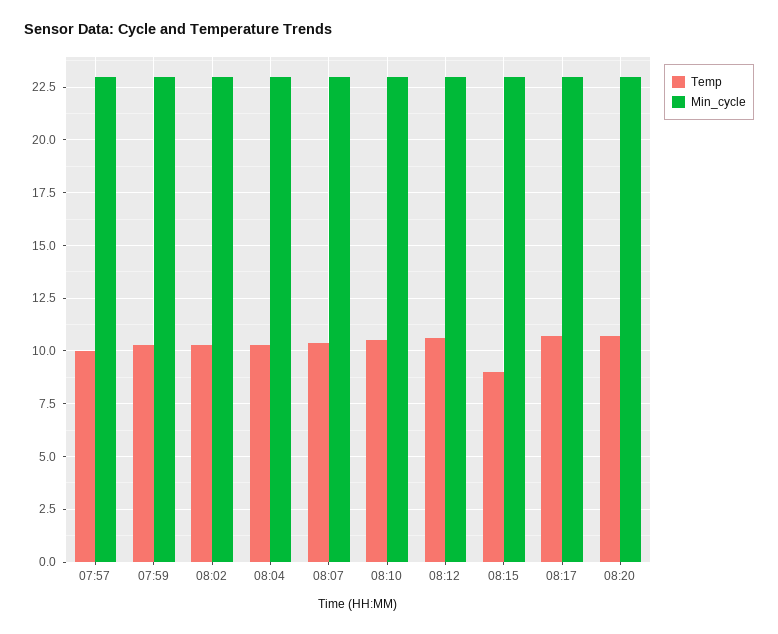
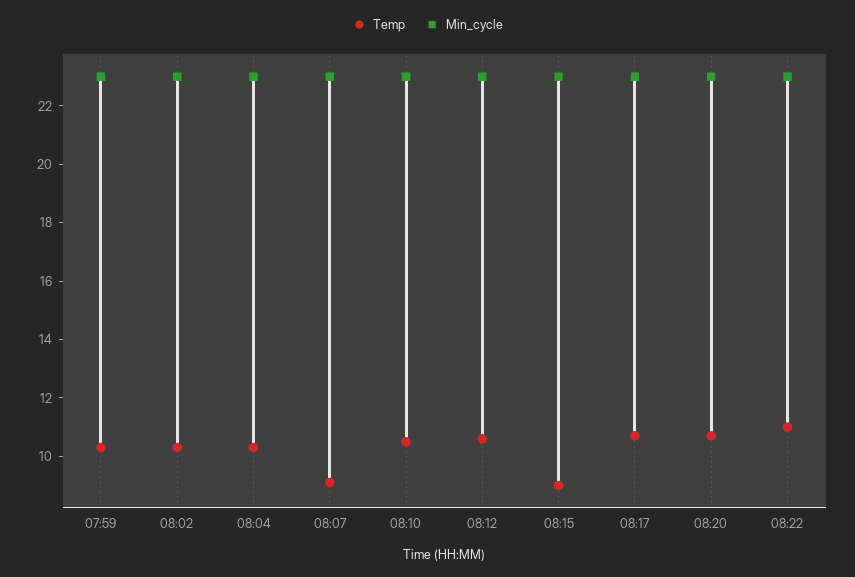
Temp, 07:57: 10 -> none
Min_cycle, 07:57: 23 -> none
Temp, 08:07: 10.5 -> 9
Temp, 08:22: none -> 11
Min_cycle, 08:22: none -> 23

